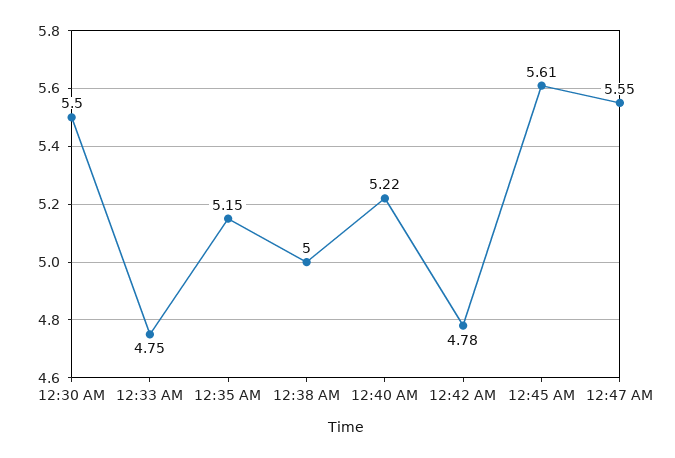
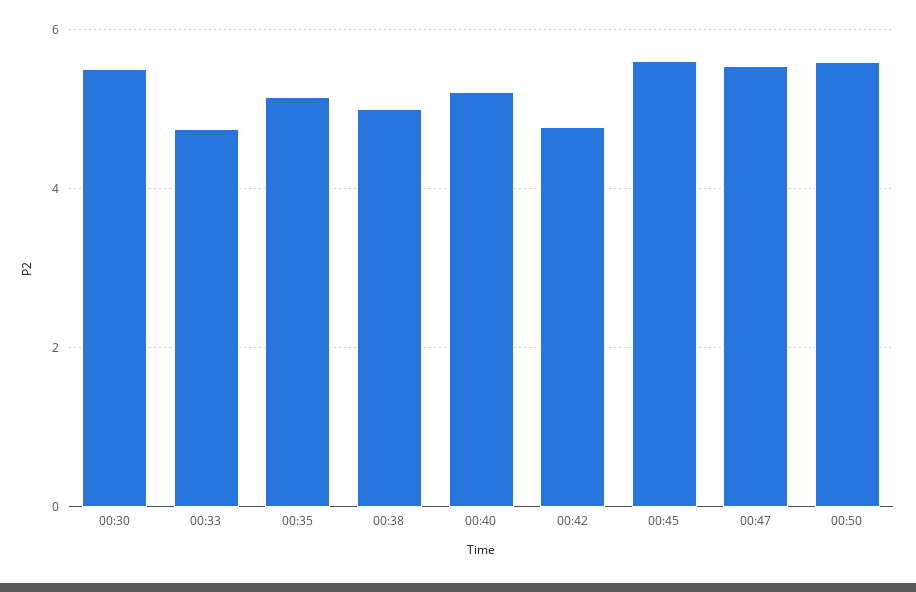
00:50: none -> 5.6

